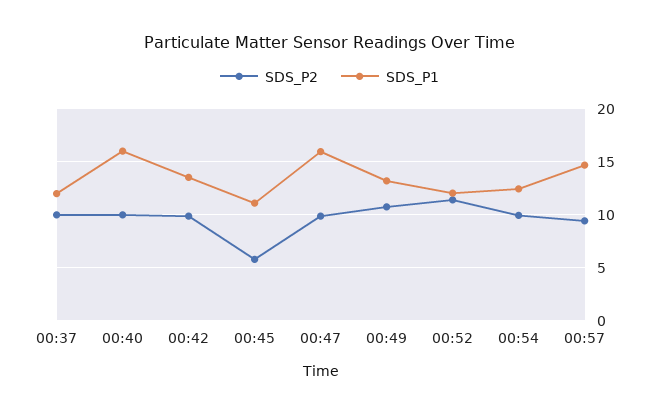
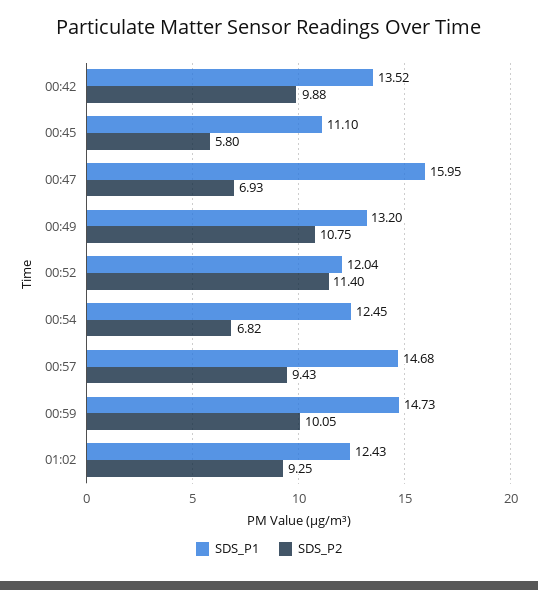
SDS_P2, 00:37: 10 -> none
SDS_P1, 00:37: 12 -> none
SDS_P2, 00:40: 10 -> none
SDS_P1, 00:40: 16 -> none
SDS_P2, 00:47: 10 -> 6.93
SDS_P2, 00:54: 10 -> 6.82
SDS_P1, 00:59: none -> 14.73
SDS_P2, 00:59: none -> 10.05
SDS_P1, 01:02: none -> 12.43
SDS_P2, 01:02: none -> 9.25

